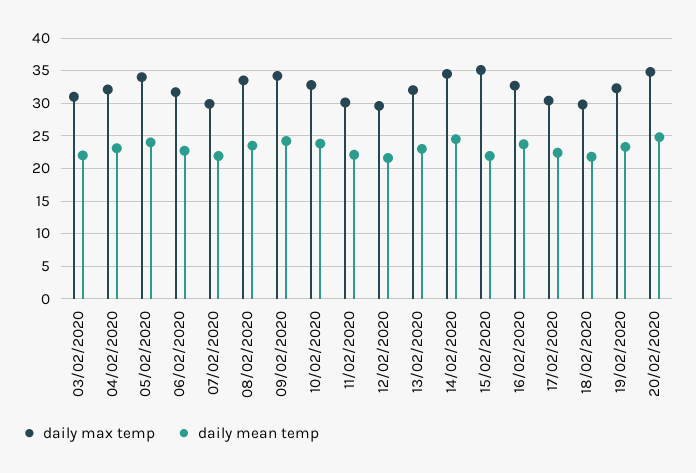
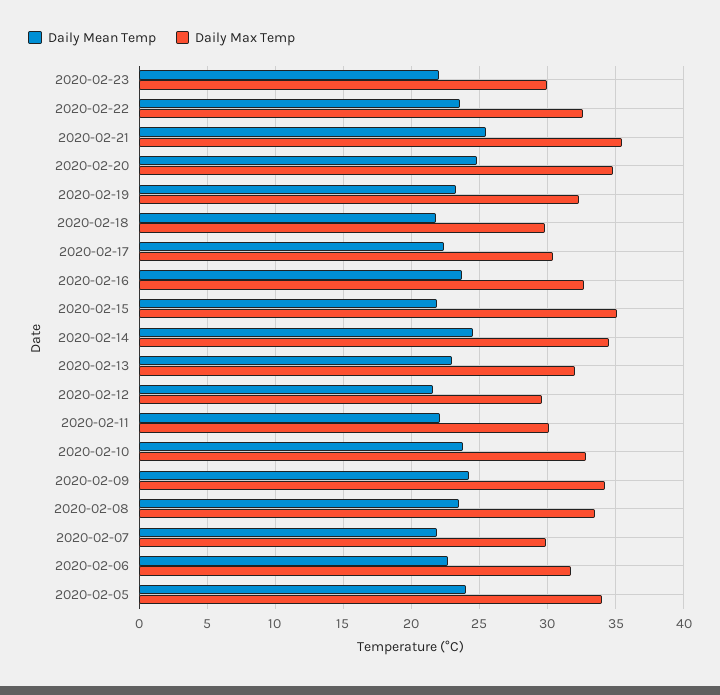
daily max temp, 03/02/2020: 31 -> none
daily mean temp, 03/02/2020: 22 -> none
daily max temp, 04/02/2020: 32 -> none
daily mean temp, 04/02/2020: 23 -> none
daily mean temp, 2020-02-23: none -> 22
daily max temp, 2020-02-23: none -> 30
daily mean temp, 2020-02-22: none -> 23.5
daily max temp, 2020-02-22: none -> 32.5
daily mean temp, 2020-02-21: none -> 25.5
daily max temp, 2020-02-21: none -> 35.5

